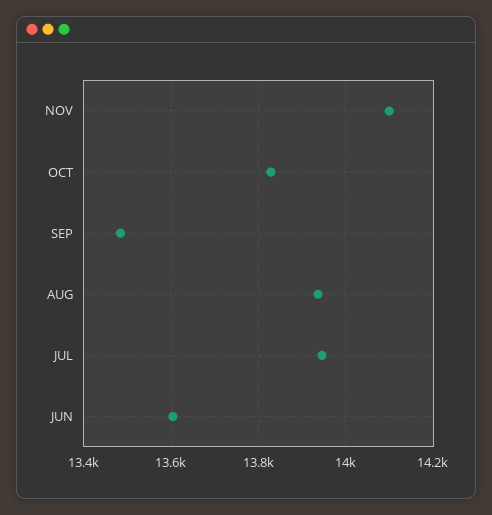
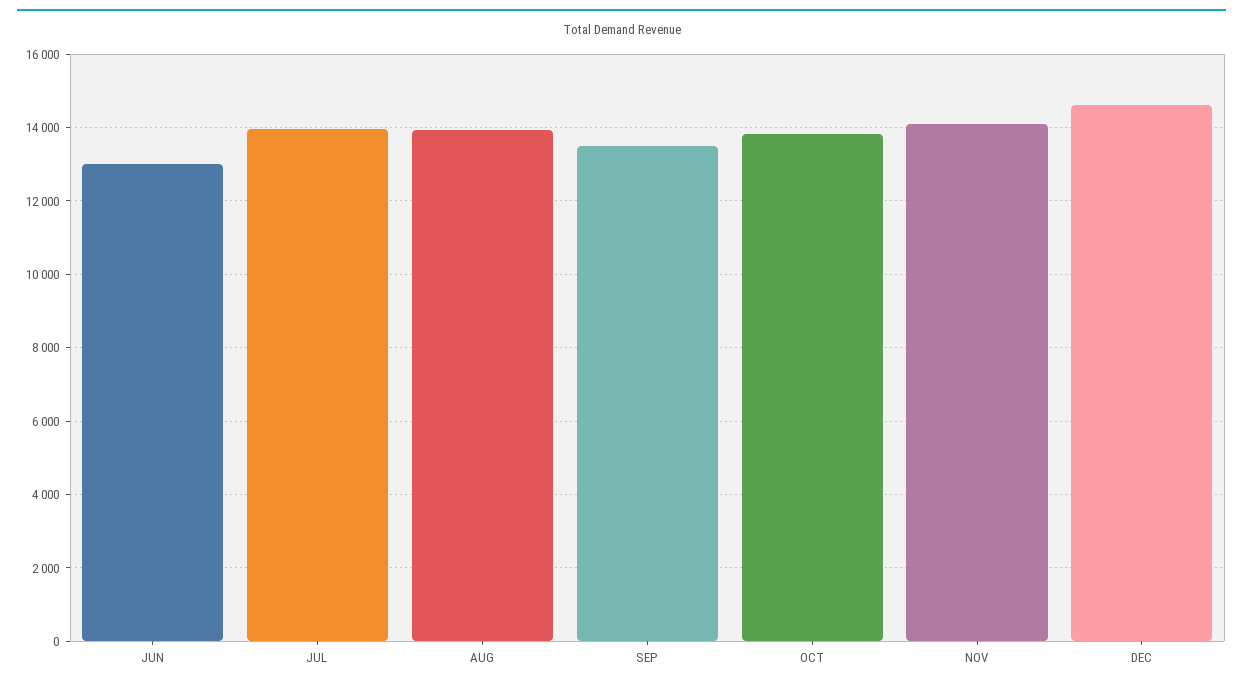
JUN: 13600 -> 13000
DEC: none -> 14600

